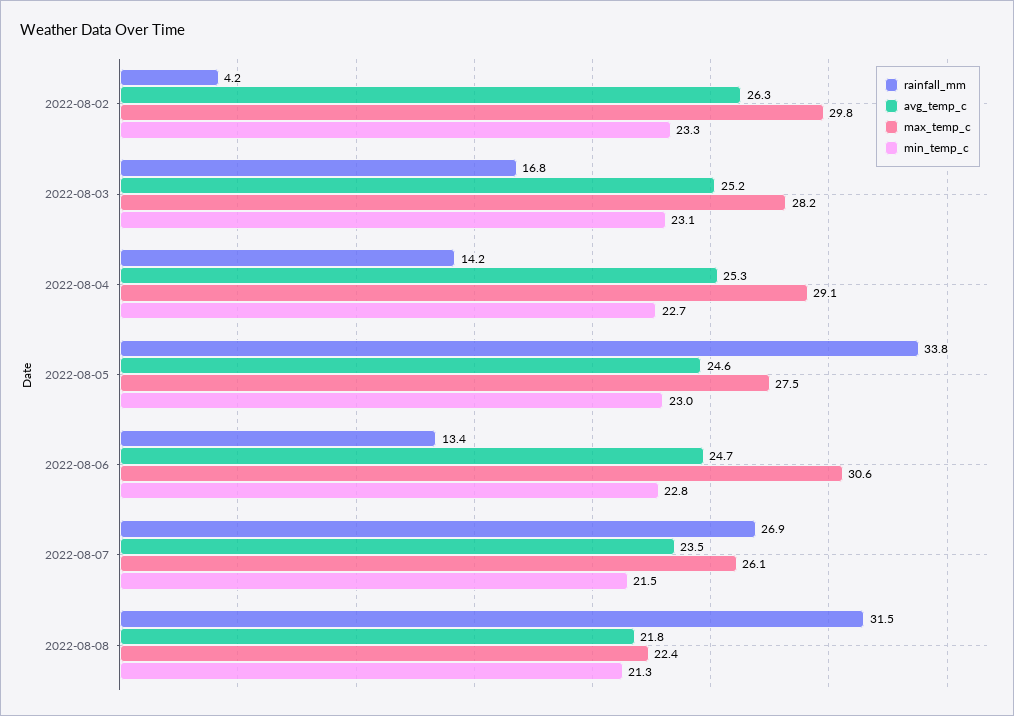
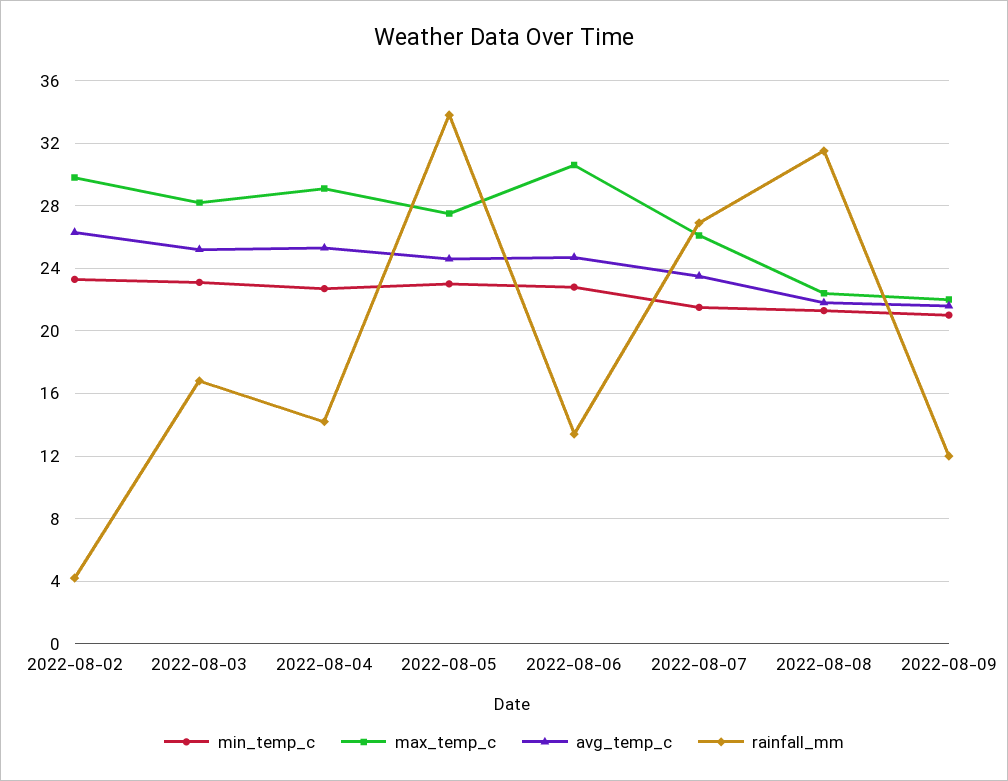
min_temp_c, 2022-08-09: none -> 21
max_temp_c, 2022-08-09: none -> 22
avg_temp_c, 2022-08-09: none -> 21.5
rainfall_mm, 2022-08-09: none -> 12

